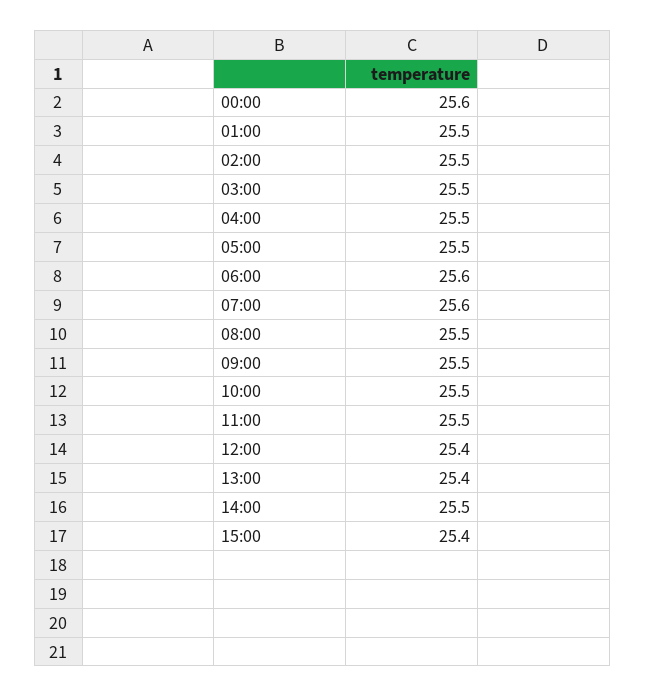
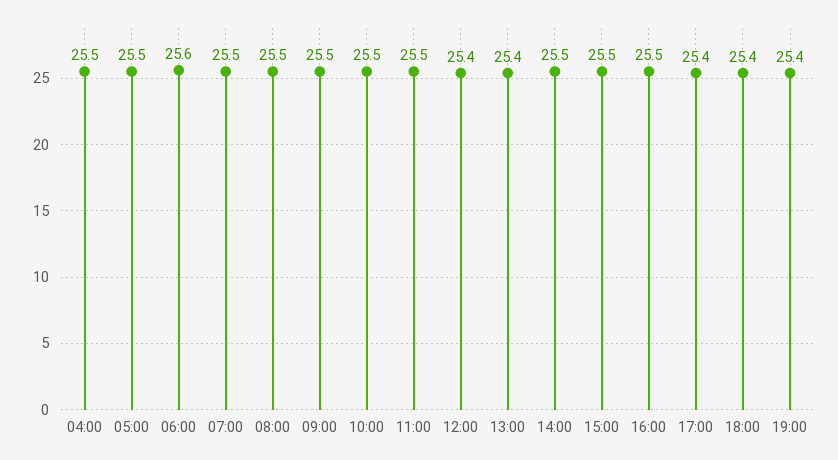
00:00: 25.6 -> none
01:00: 25.5 -> none
02:00: 25.5 -> none
03:00: 25.5 -> none
07:00: 25.6 -> 25.5
15:00: 25.4 -> 25.5
16:00: none -> 25.5
17:00: none -> 25.4
18:00: none -> 25.4
19:00: none -> 25.4

